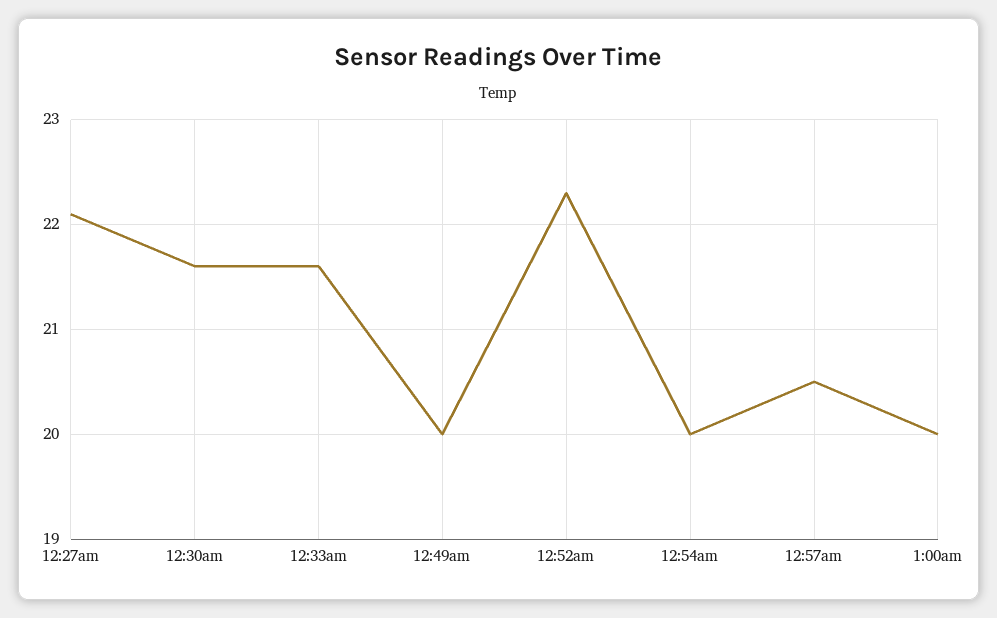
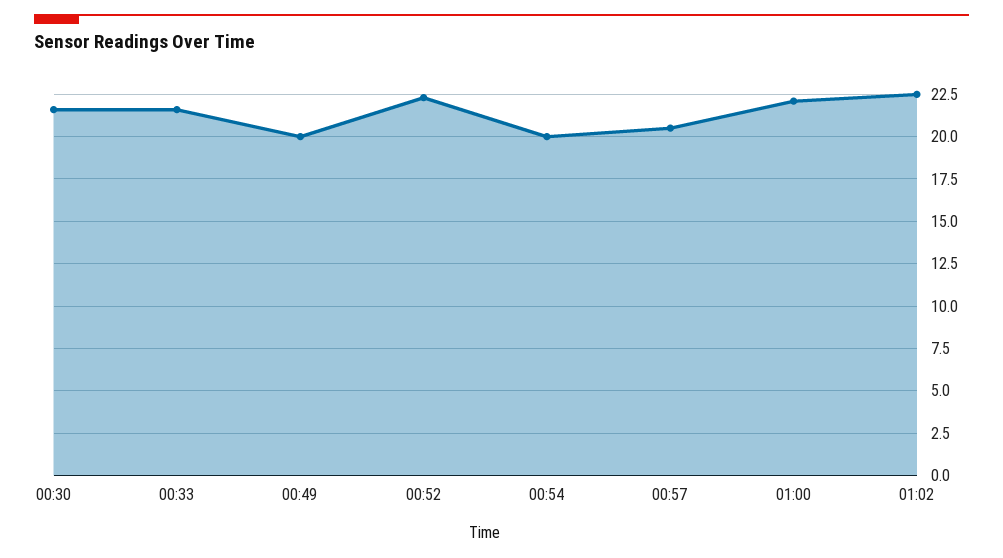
12:27am: 22.1 -> none
1:00am: 20 -> 22
01:02: none -> 22.5

